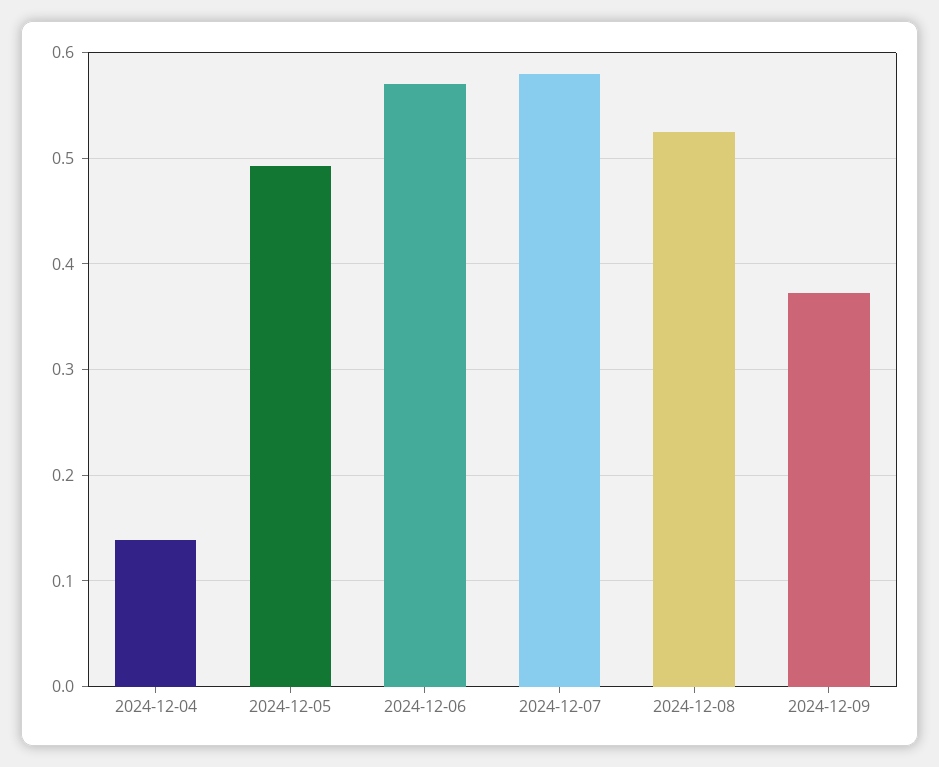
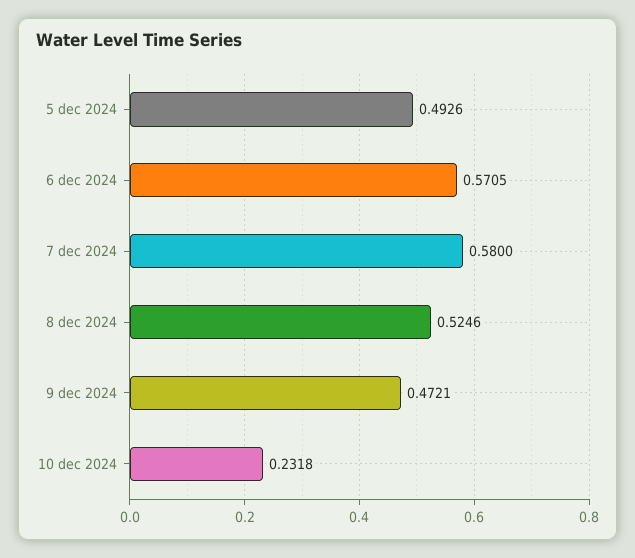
2024-12-04: 0.14 -> none
2024-12-09: 0.37 -> 0.4721
10 dec 2024: none -> 0.2318

